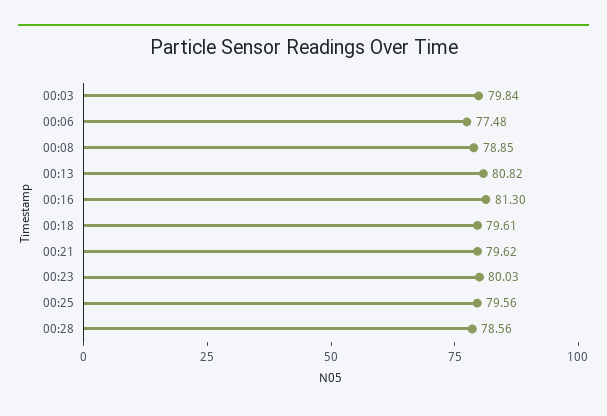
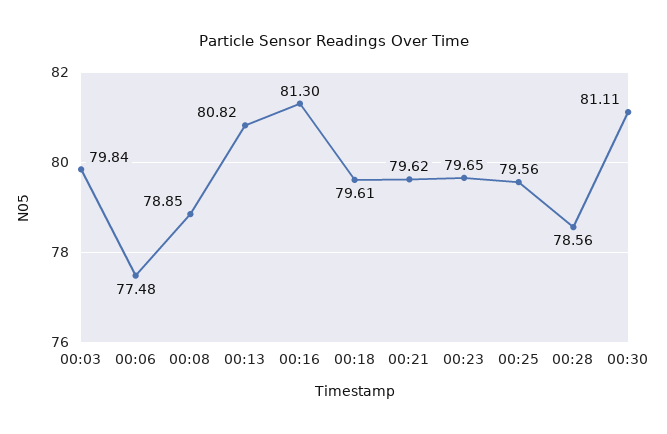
00:23: 80.03 -> 79.65
00:30: none -> 81.11

